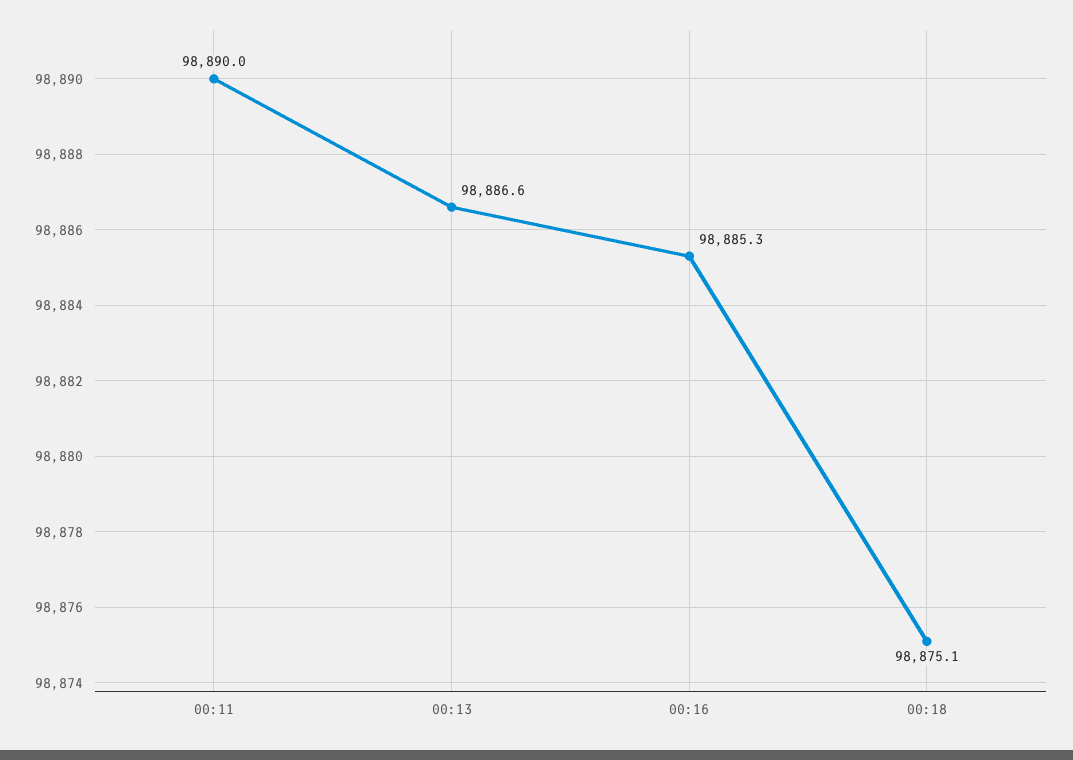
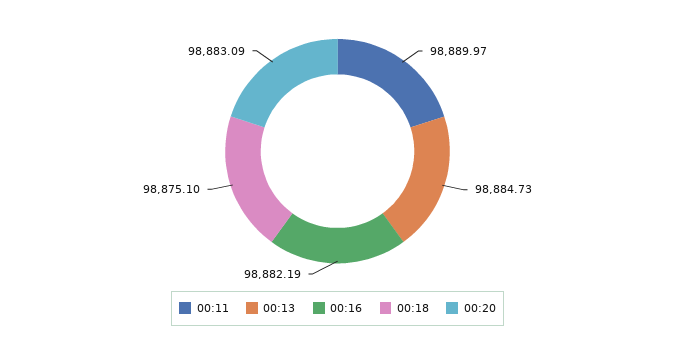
00:13: 98886.6 -> 98884.73
00:16: 98885.3 -> 98882.19
00:20: none -> 98883.09

